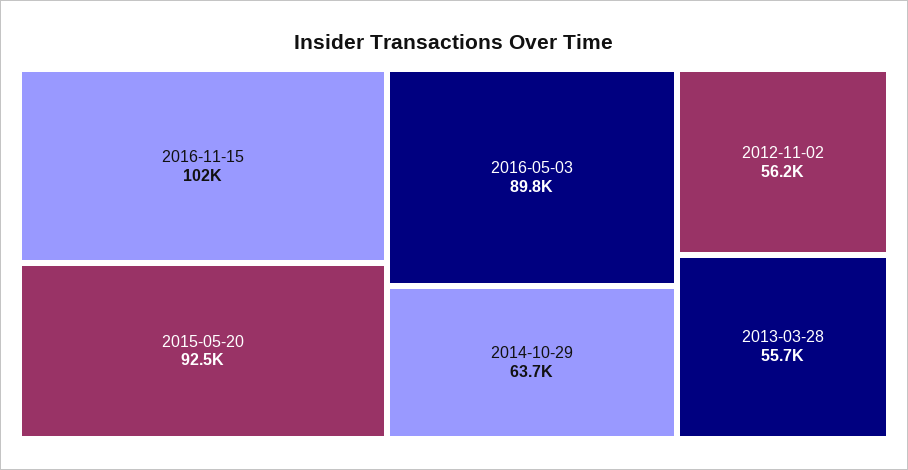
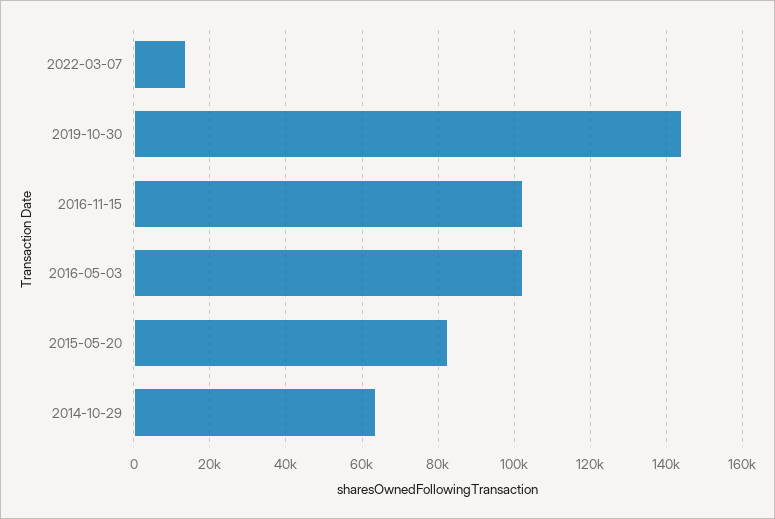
2015-05-20: 92500 -> 82000
2016-05-03: 89800 -> 102000
2012-11-02: 56200 -> none
2013-03-28: 55700 -> none
2022-03-07: none -> 14000
2019-10-30: none -> 144000

